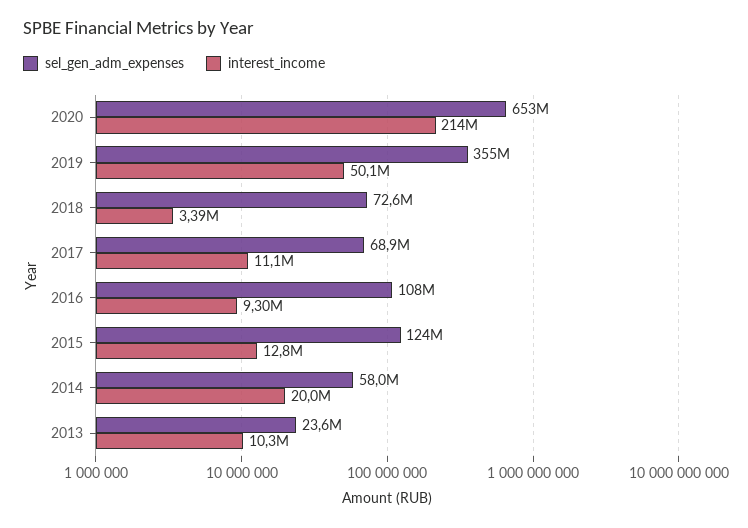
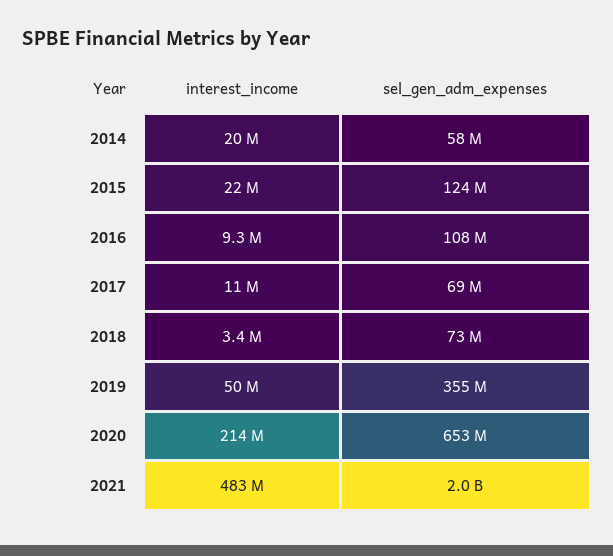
interest_income, 2015: 12800000 -> 22000000
sel_gen_adm_expenses, 2013: 23600000 -> none
interest_income, 2013: 10300000 -> none
interest_income, 2021: none -> 483000000
sel_gen_adm_expenses, 2021: none -> 2000000000

